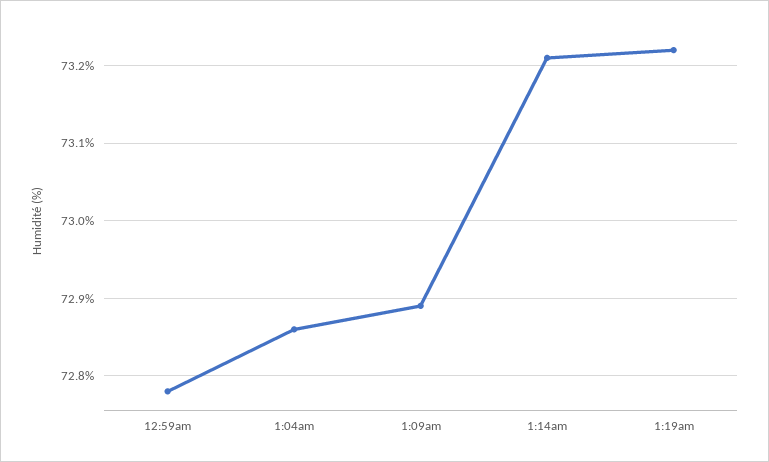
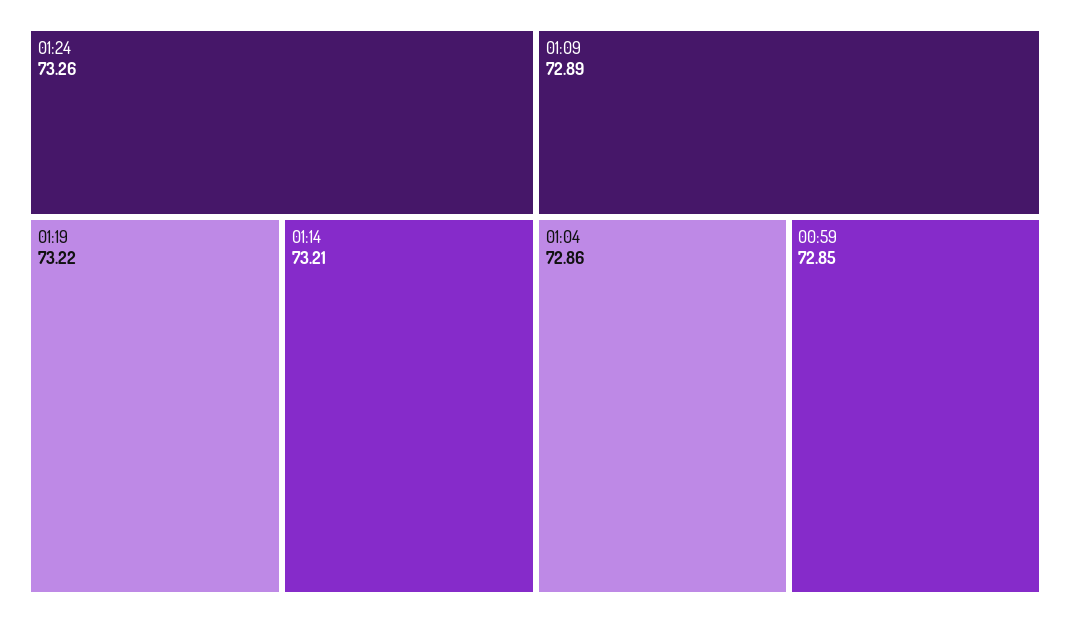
12:59am: 72.78 -> 72.85
01:24: none -> 73.26

